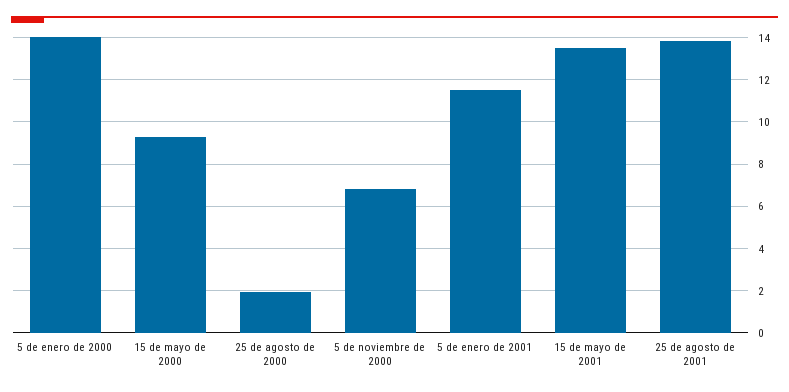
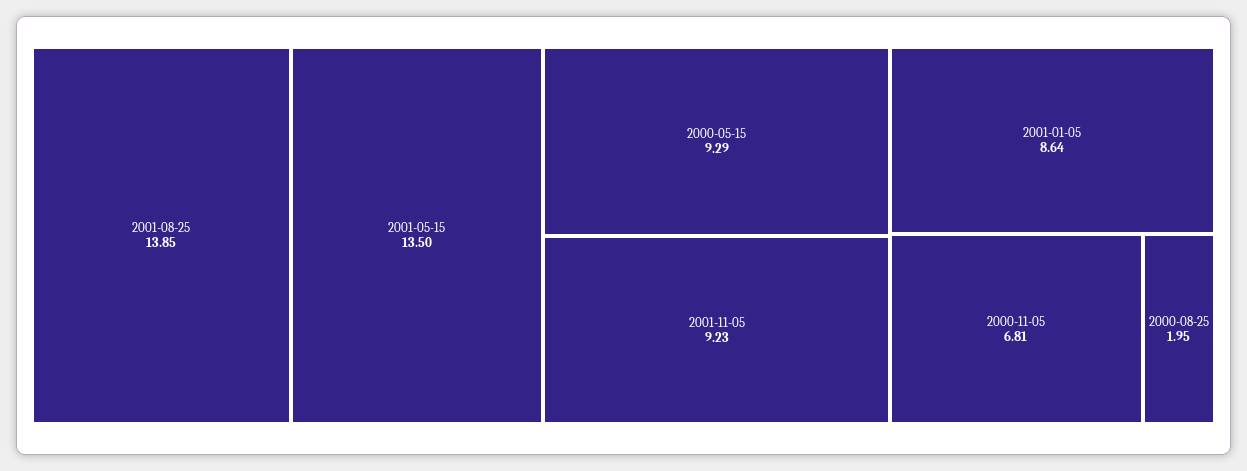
5 de enero de 2000: 14 -> none
5 de enero de 2001: 11.5 -> 8.64
2001-11-05: none -> 9.23

